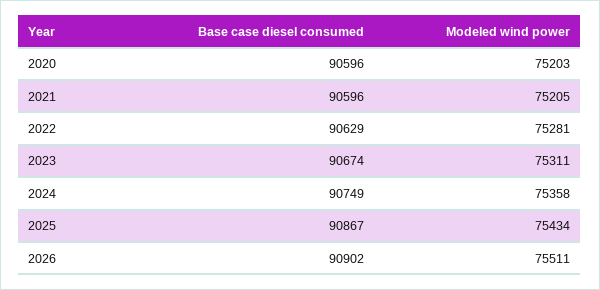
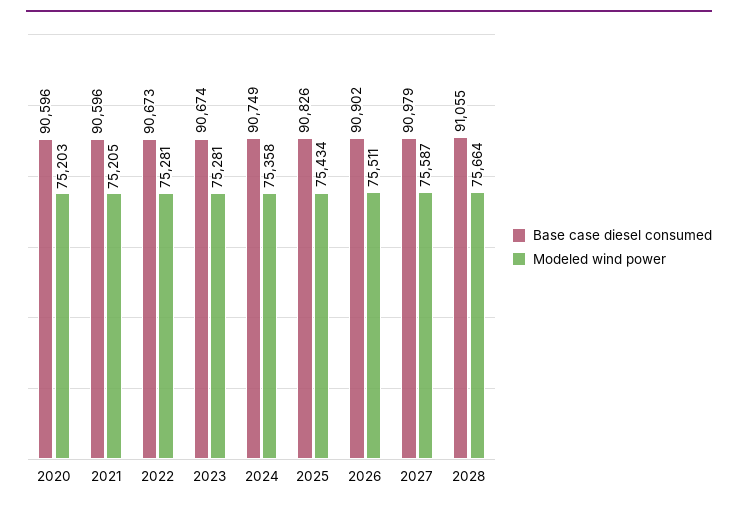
Base case diesel consumed, 2022: 90629 -> 90673
Modeled wind power, 2023: 75311 -> 75281
Base case diesel consumed, 2025: 90867 -> 90826
Base case diesel consumed, 2027: none -> 90979
Modeled wind power, 2027: none -> 75587
Base case diesel consumed, 2028: none -> 91055
Modeled wind power, 2028: none -> 75664

